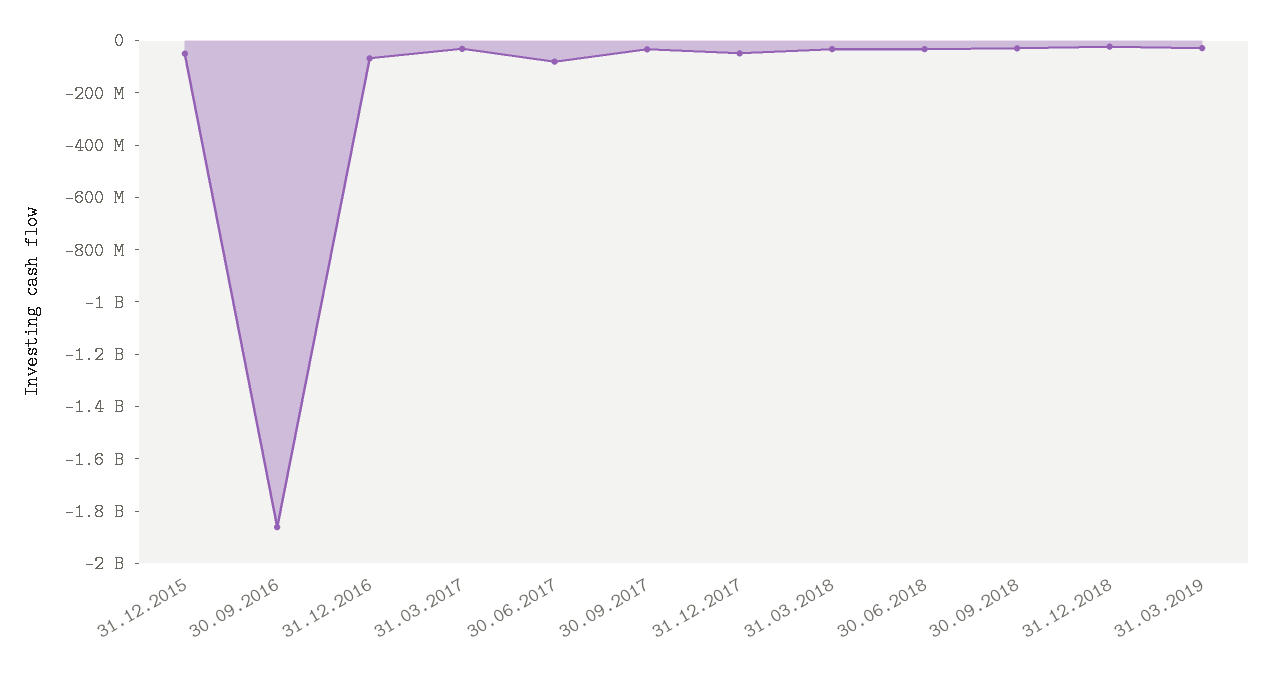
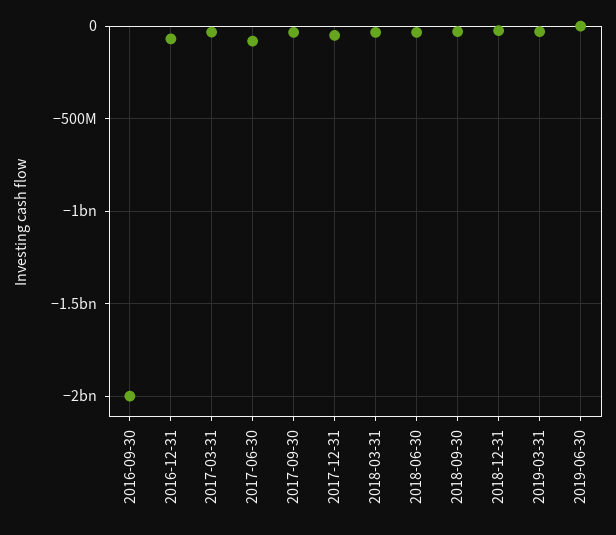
31.12.2015: -50000000 -> none
30.09.2016: -1850000000 -> -2000000000
2019-06-30: none -> 0

